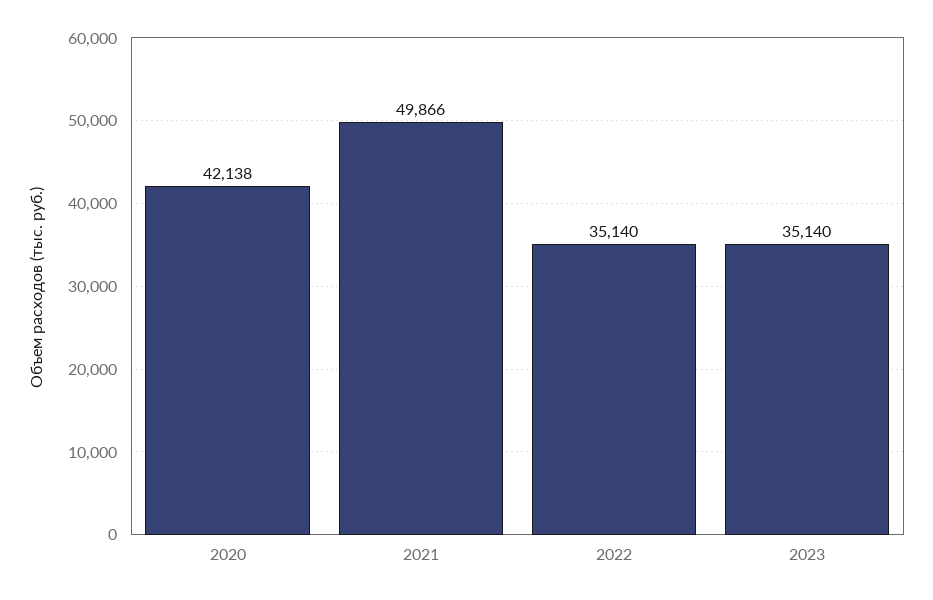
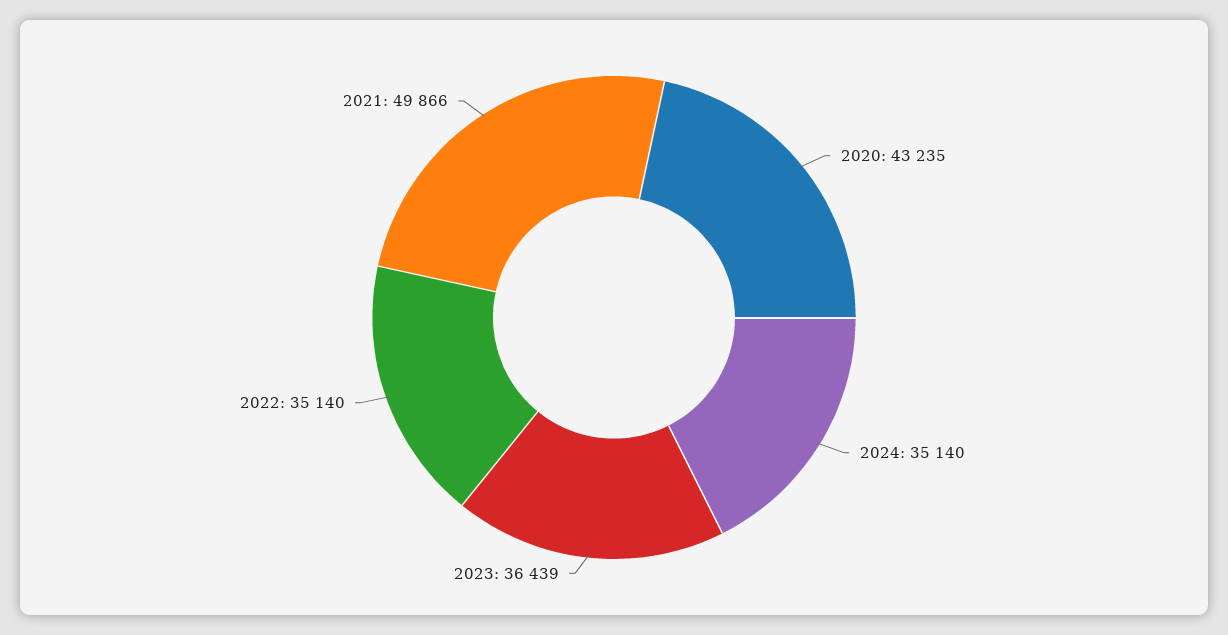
2020: 42138 -> 43235
2023: 35140 -> 36439
2024: none -> 35140

